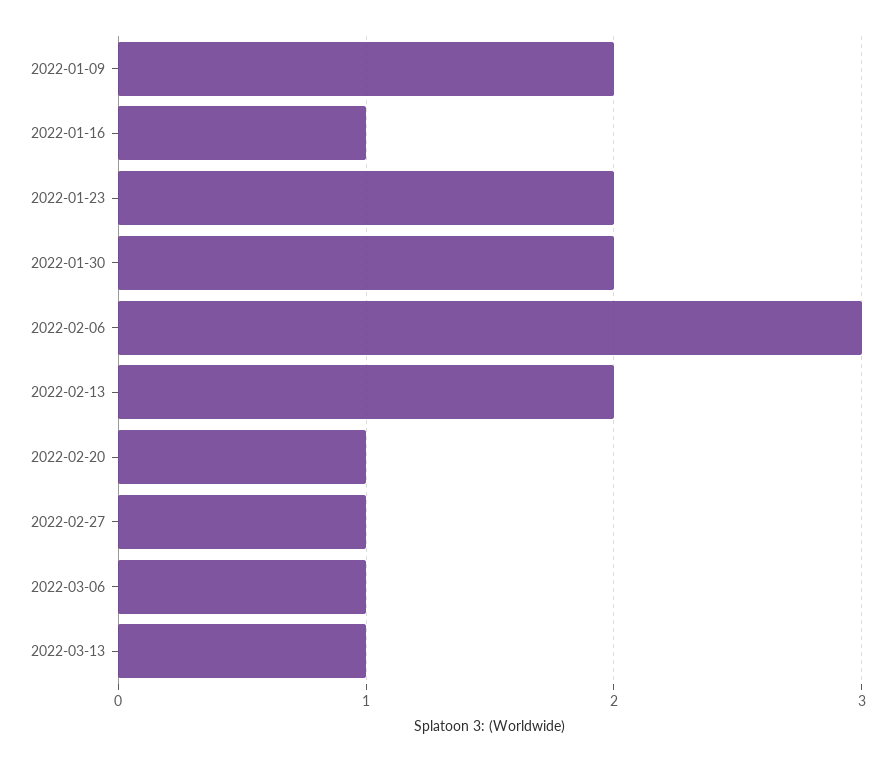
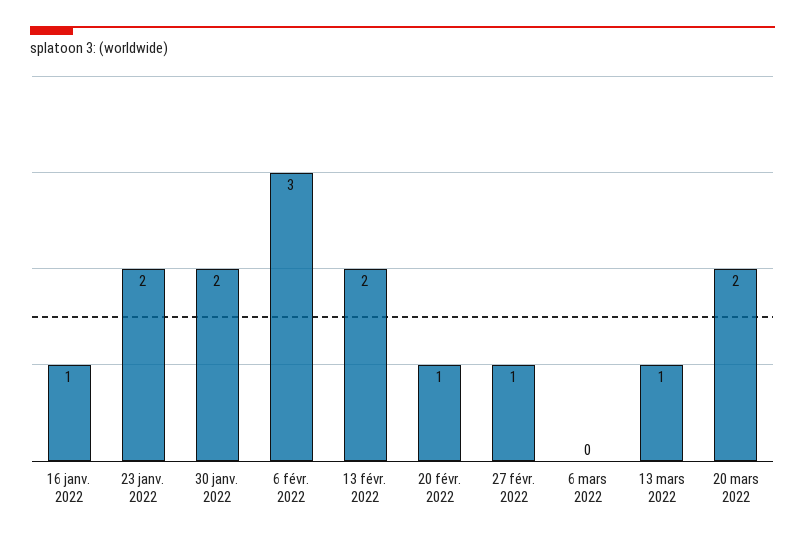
2022-01-09: 2 -> none
2022-03-06: 1 -> 0
20 mars 2022: none -> 2

